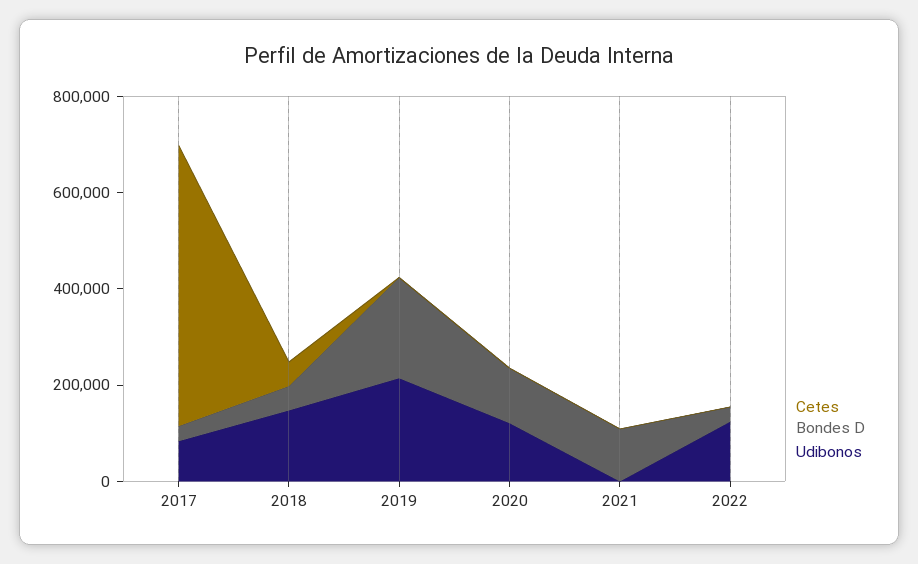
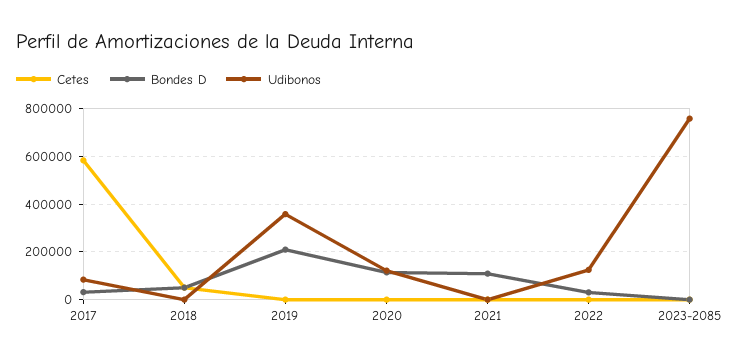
Udibonos, 2018: 150000 -> 0
Udibonos, 2019: 200000 -> 350000
Cetes, 2023-2085: none -> 0
Bondes D, 2023-2085: none -> 0
Udibonos, 2023-2085: none -> 750000

